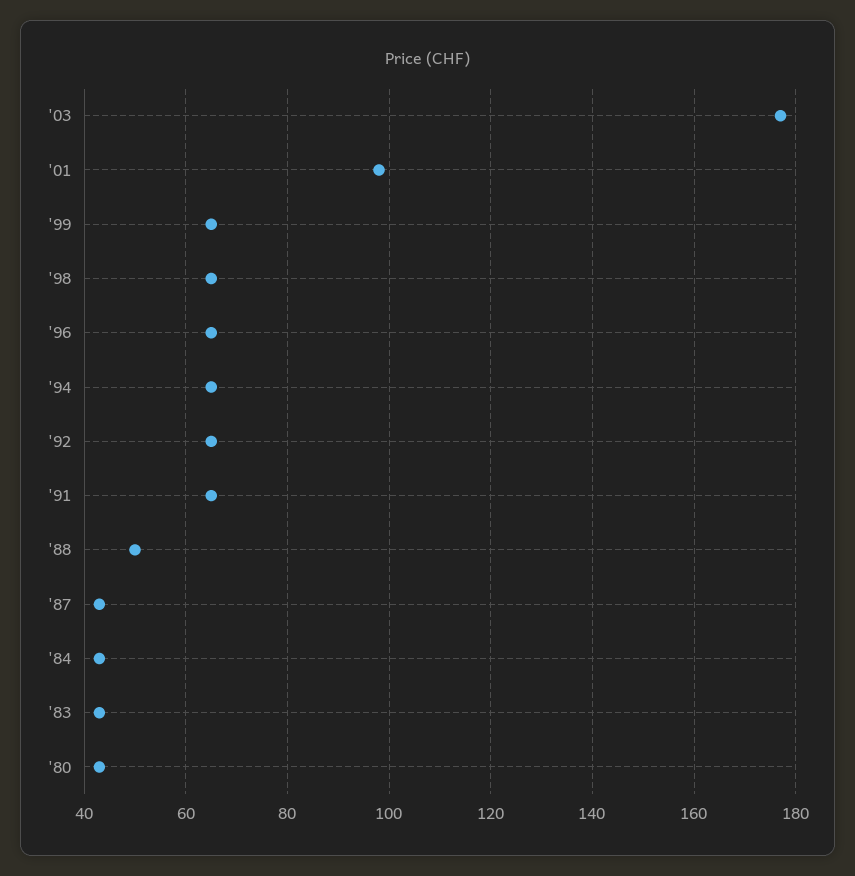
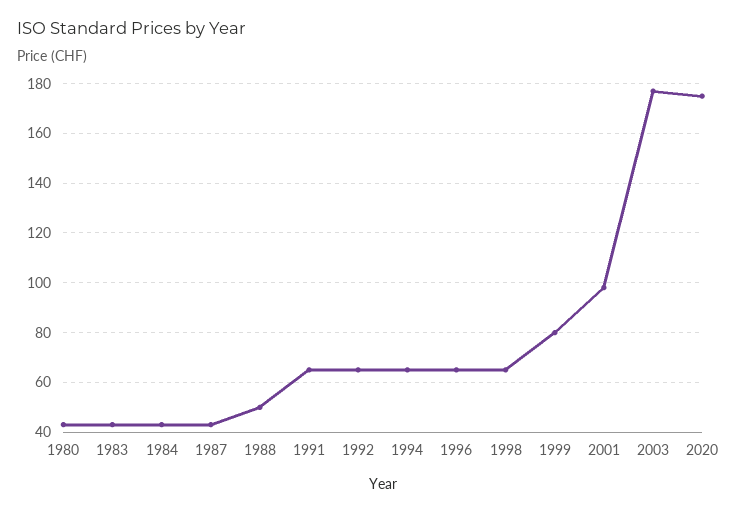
'99: 65 -> 80
2020: none -> 175

